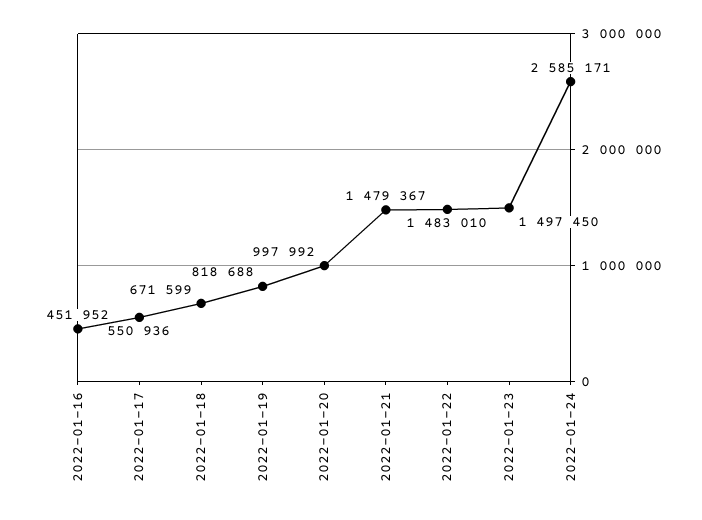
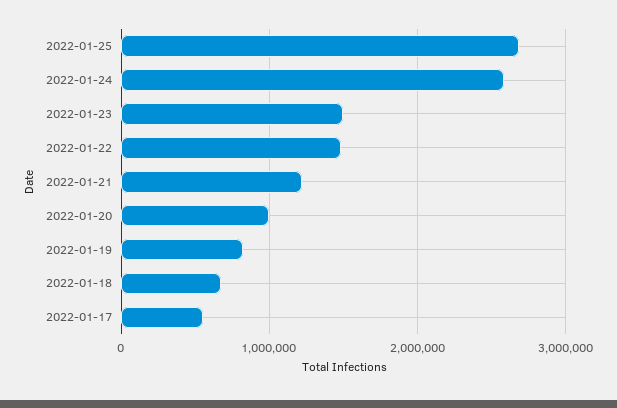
2022-01-16: 451952 -> none
2022-01-21: 1479367 -> 1200000
2022-01-25: none -> 2700000

